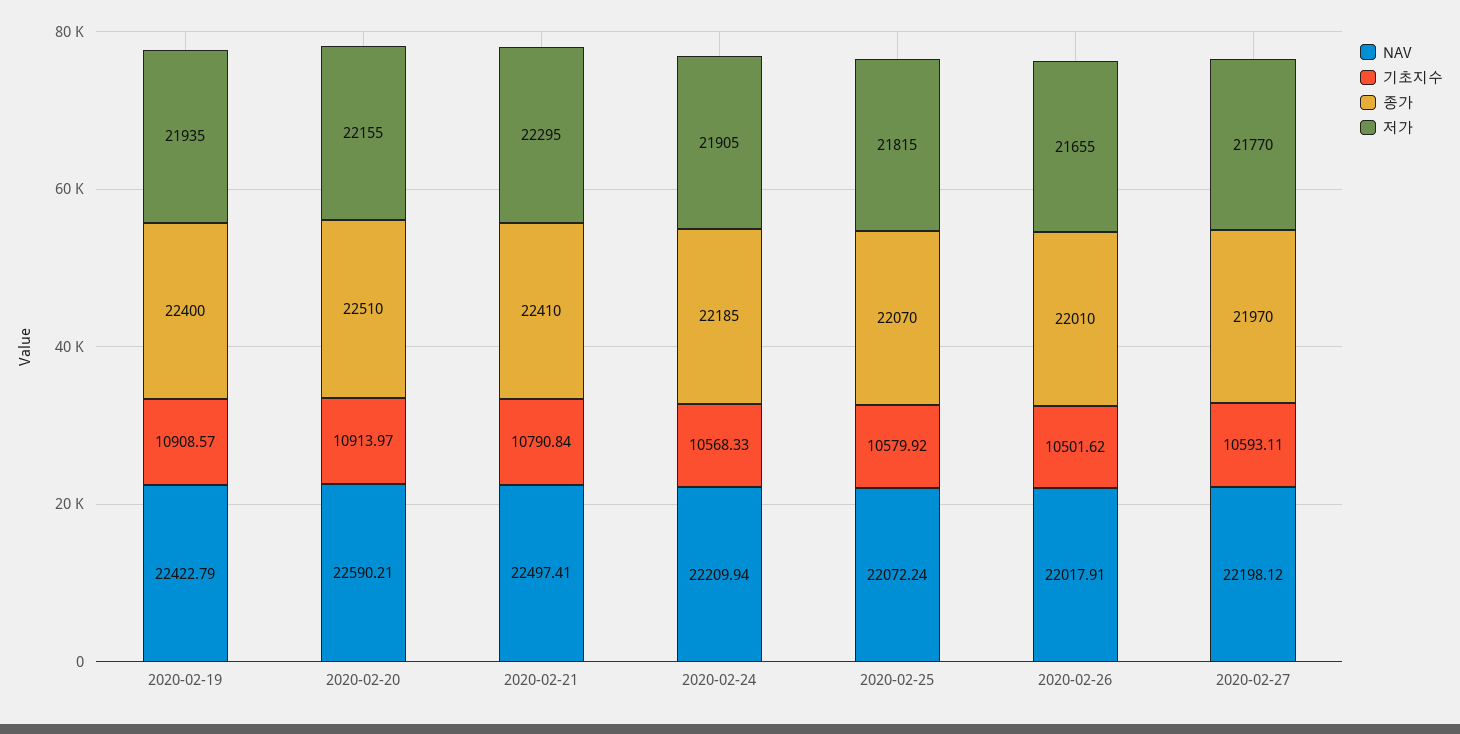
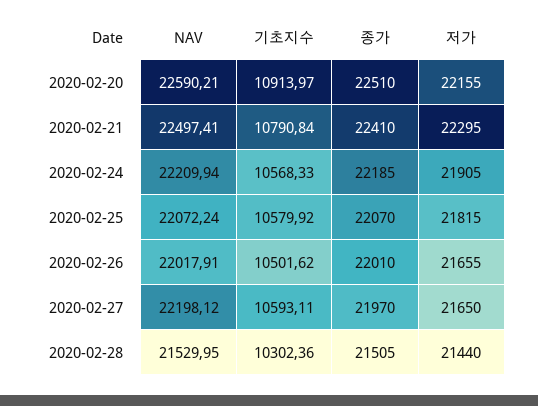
NAV, 2020-02-19: 22422.79 -> none
기초지수, 2020-02-19: 10908.57 -> none
종가, 2020-02-19: 22400 -> none
저가, 2020-02-19: 21935 -> none
저가, 2020-02-27: 21770 -> 21650
NAV, 2020-02-28: none -> 21529.95
기초지수, 2020-02-28: none -> 10302.36
종가, 2020-02-28: none -> 21505
저가, 2020-02-28: none -> 21440

